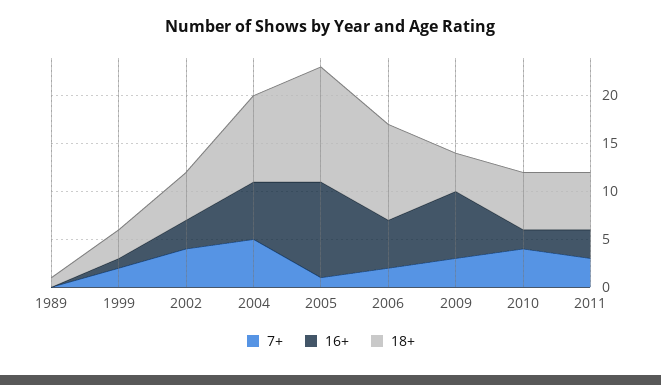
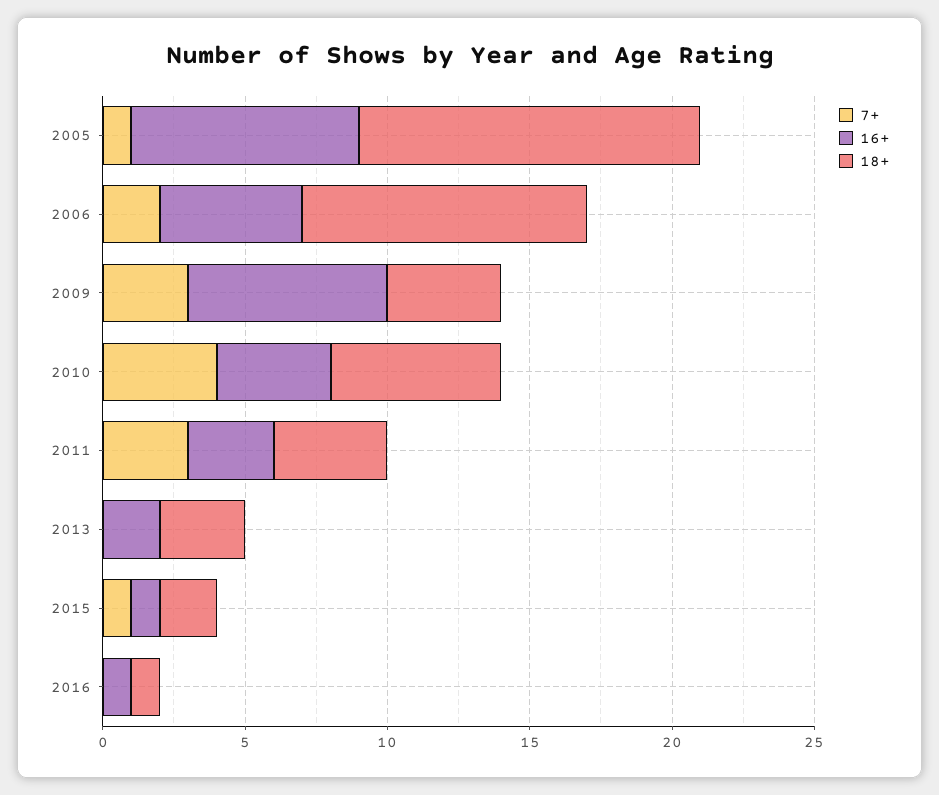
7+, 1989: 0 -> none
16+, 1989: 0 -> none
18+, 1989: 1 -> none
7+, 1999: 2 -> none
16+, 1999: 1 -> none
18+, 1999: 3 -> none
7+, 2002: 4 -> none
16+, 2002: 3 -> none
18+, 2002: 5 -> none
7+, 2004: 5 -> none
16+, 2004: 6 -> none
18+, 2004: 9 -> none
16+, 2005: 10 -> 8
16+, 2010: 2 -> 4
18+, 2011: 6 -> 4
7+, 2013: none -> 0
16+, 2013: none -> 2
18+, 2013: none -> 3
7+, 2015: none -> 1
16+, 2015: none -> 1
18+, 2015: none -> 2
7+, 2016: none -> 0
16+, 2016: none -> 1
18+, 2016: none -> 1

